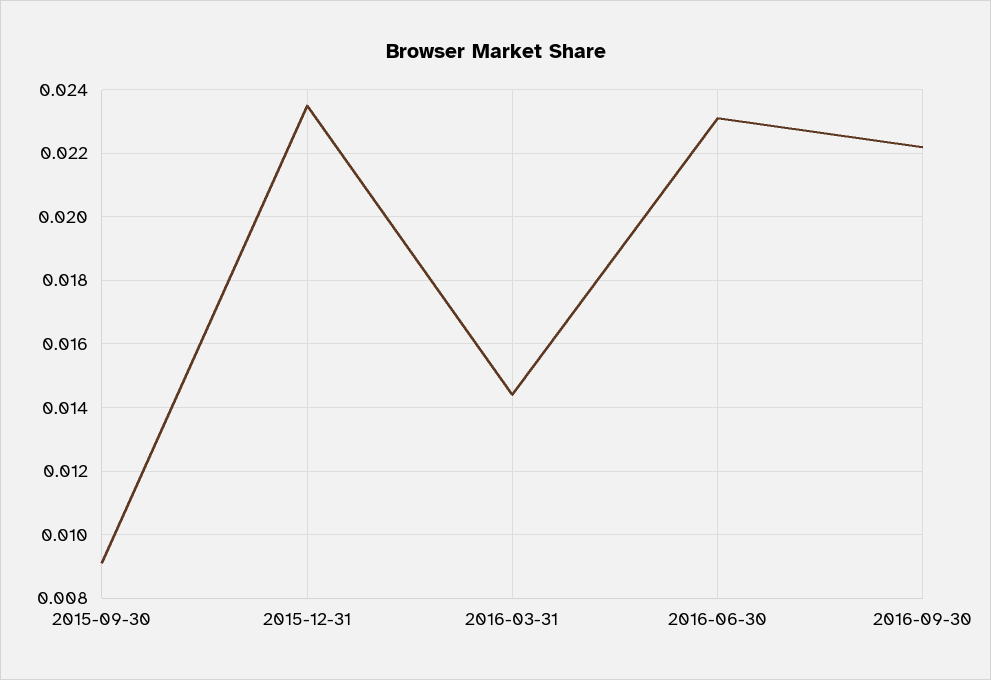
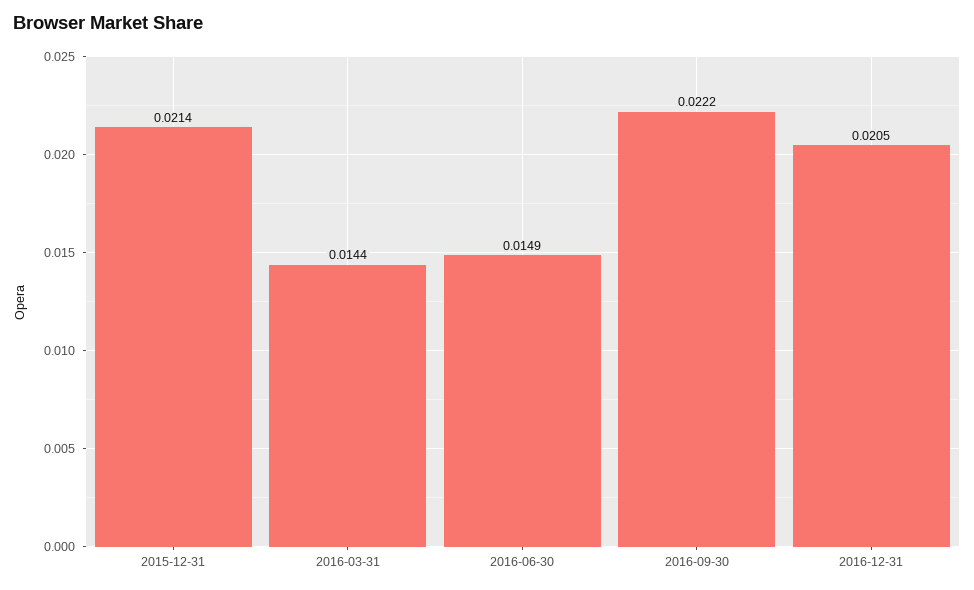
2015-09-30: 0.009 -> none
2015-12-31: 0.0235 -> 0.0214
2016-06-30: 0.023 -> 0.0149
2016-12-31: none -> 0.0205

